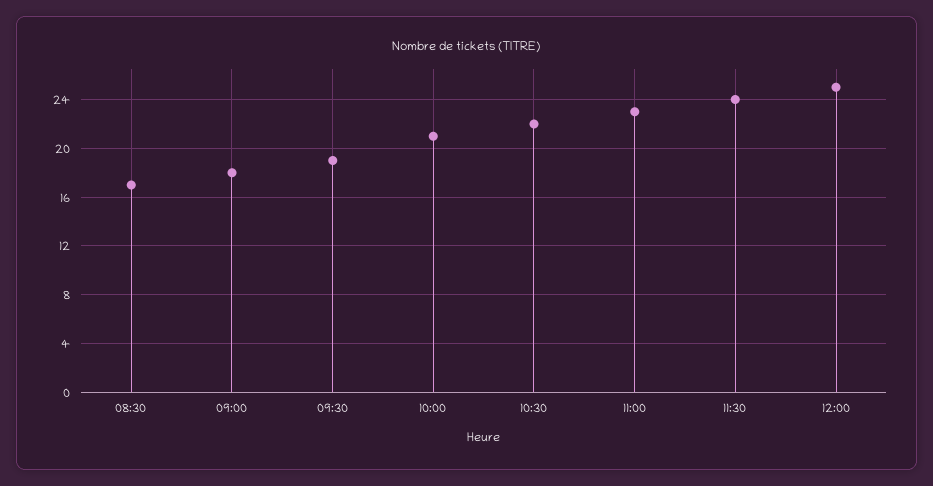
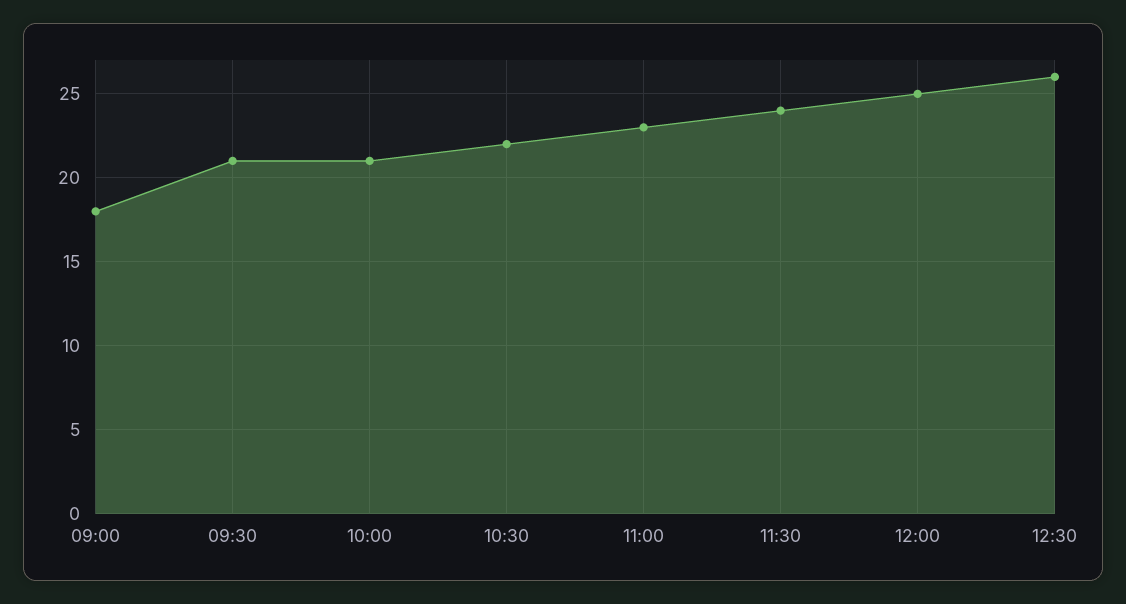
08:30: 17 -> none
09:30: 19 -> 21
12:30: none -> 26

